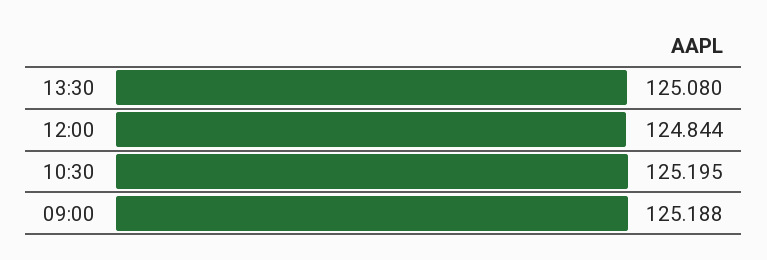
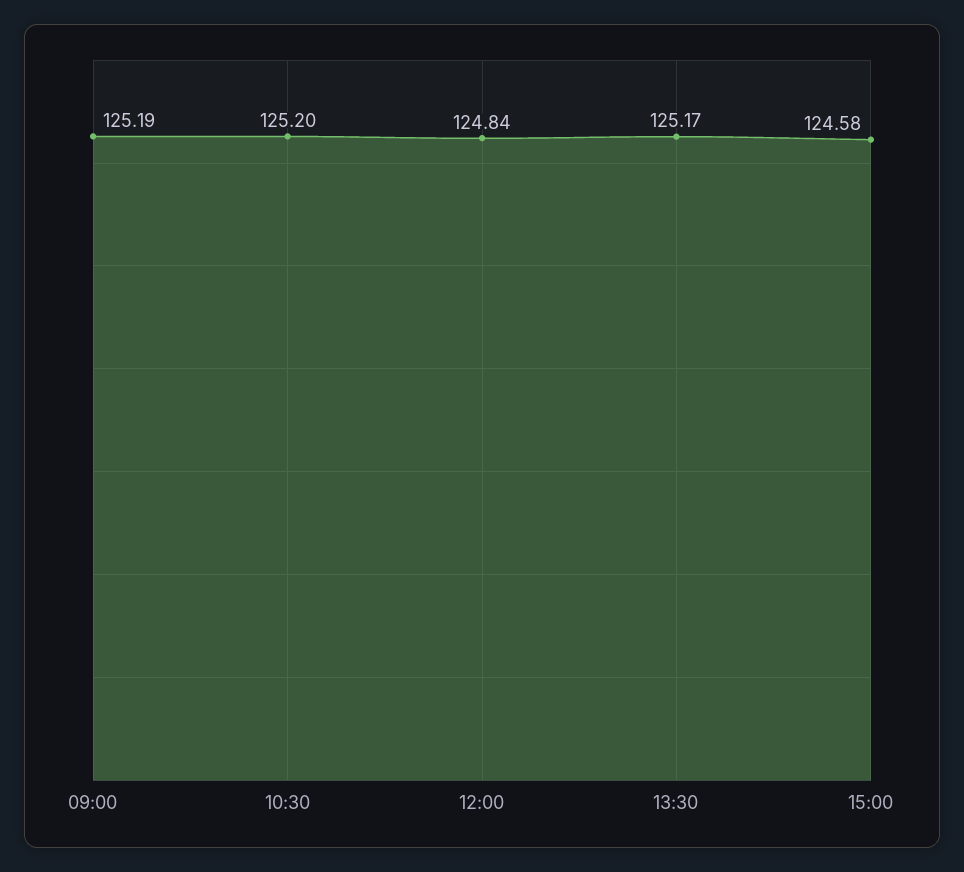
13:30: 125.08 -> 125.17
15:00: none -> 124.58

